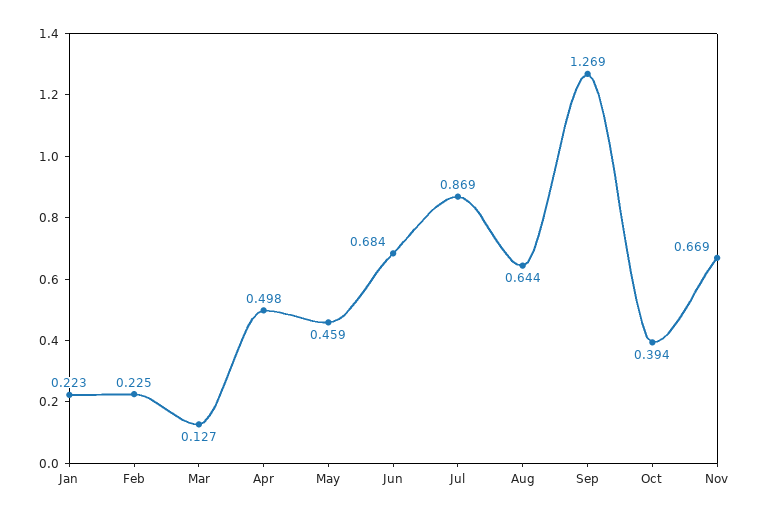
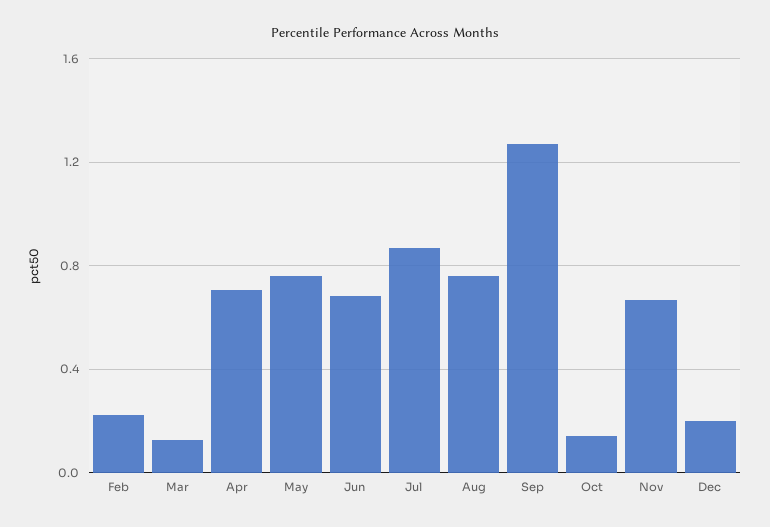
Jan: 0.223 -> none
Apr: 0.498 -> 0.7
May: 0.459 -> 0.75
Aug: 0.644 -> 0.75
Oct: 0.394 -> 0.15
Dec: none -> 0.2

